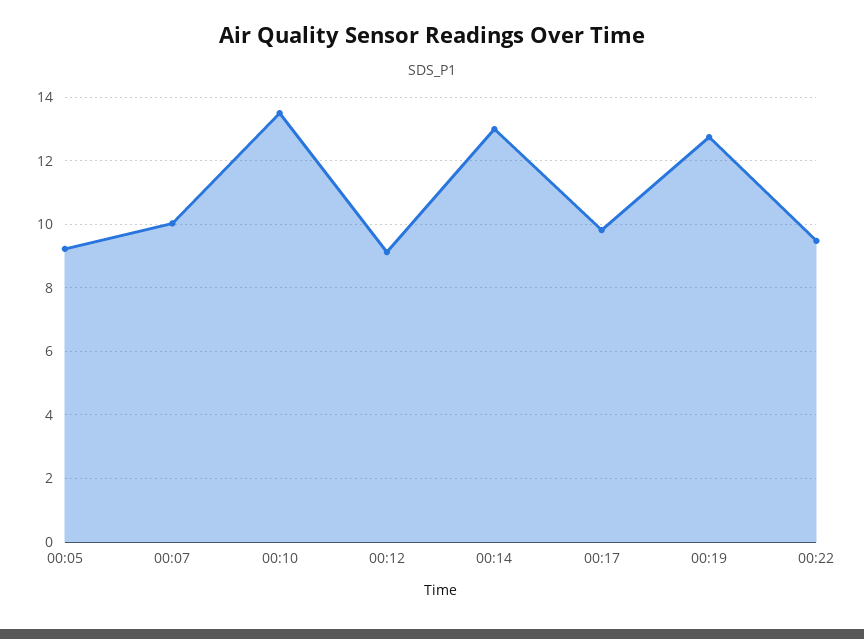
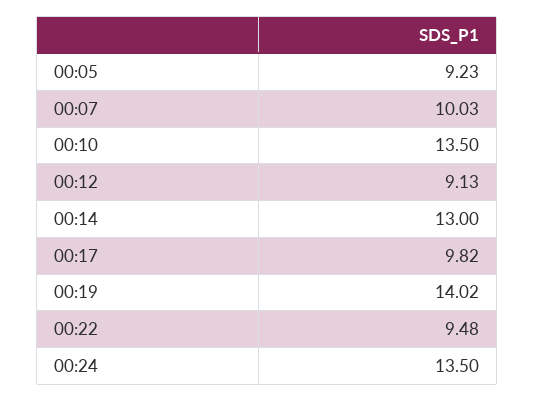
00:19: 12.8 -> 14.02
00:24: none -> 13.5

